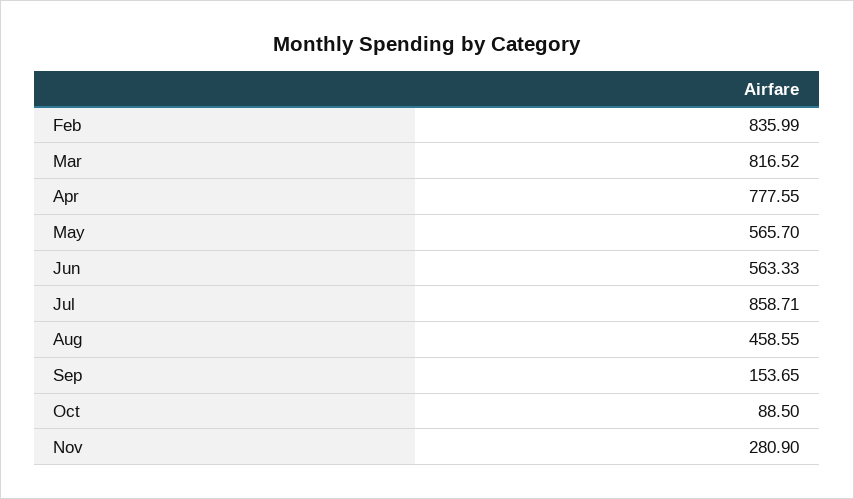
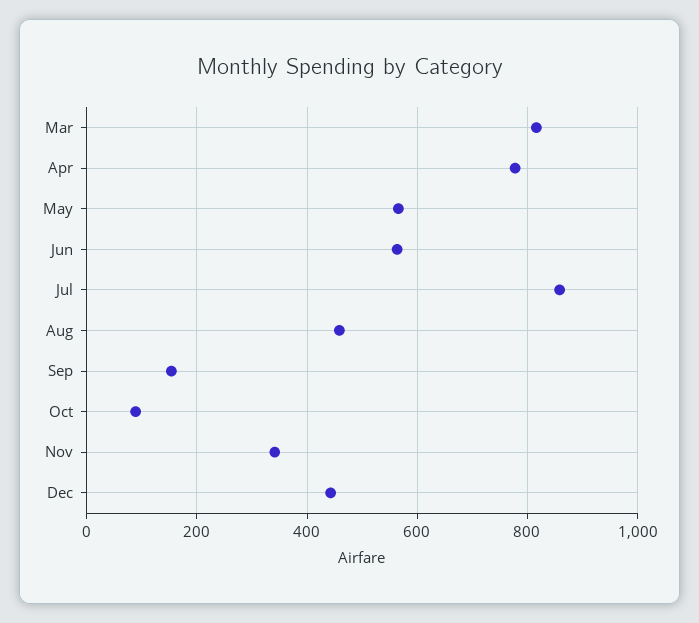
Feb: 835.99 -> none
Nov: 280.9 -> 340
Dec: none -> 440

